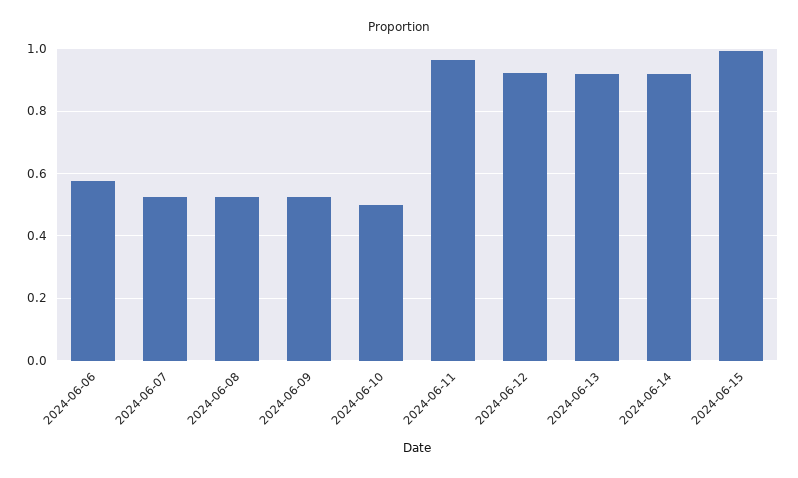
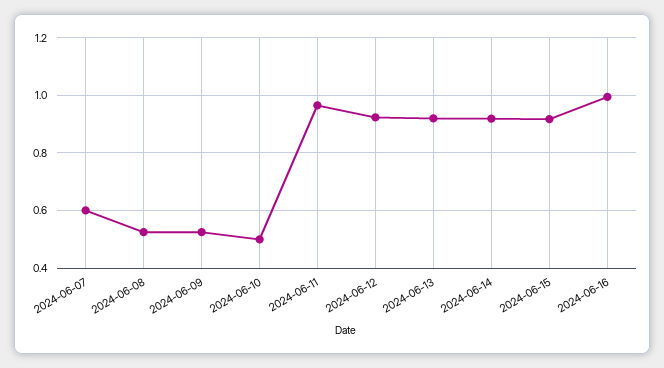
2024-06-06: 0.58 -> none
2024-06-07: 0.52 -> 0.6
2024-06-15: 1 -> 0.925
2024-06-16: none -> 1

